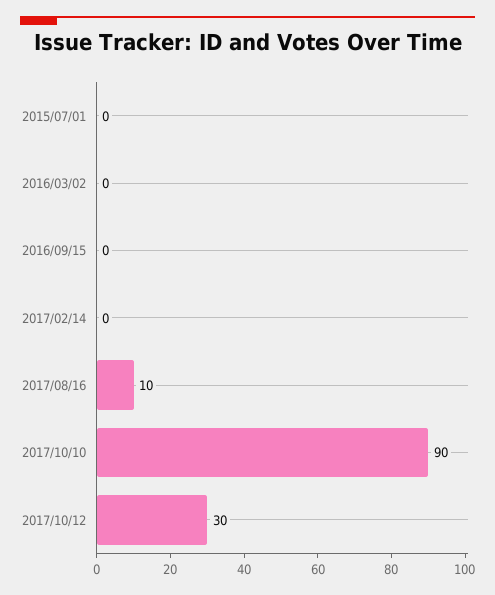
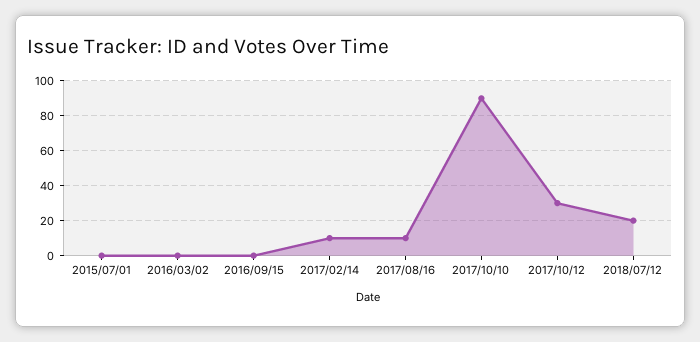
2017/02/14: 0 -> 10
2018/07/12: none -> 20

